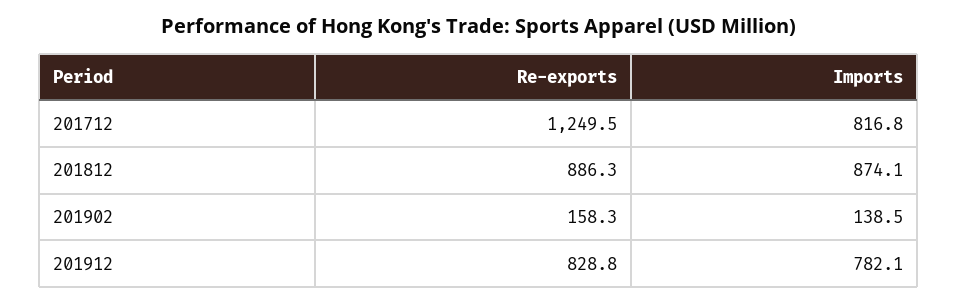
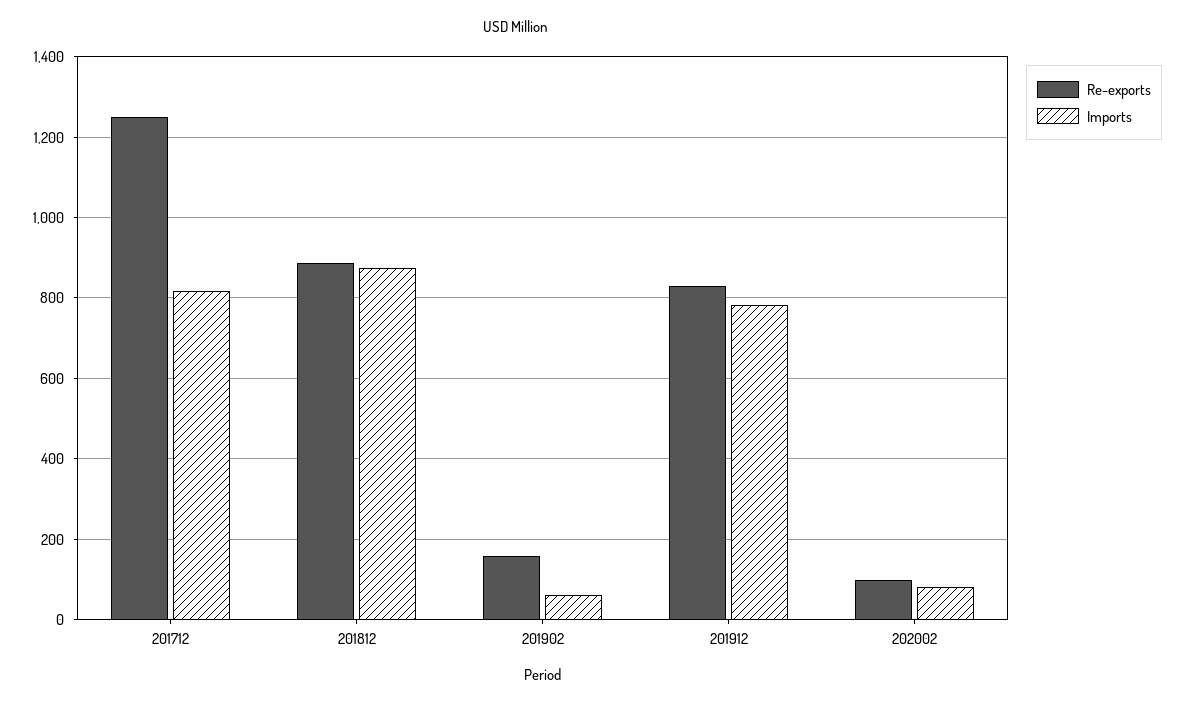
Imports, 201902: 138.5 -> 60
Re-exports, 202002: none -> 100
Imports, 202002: none -> 80

